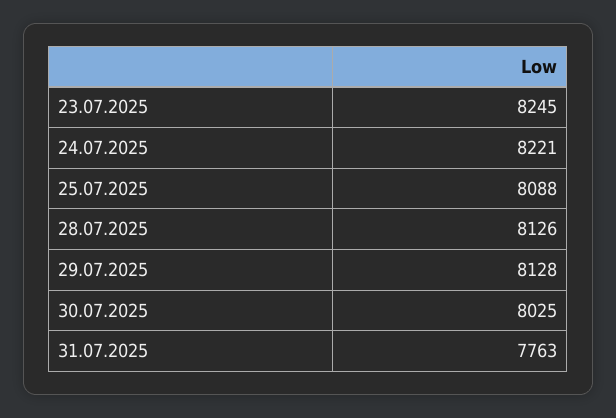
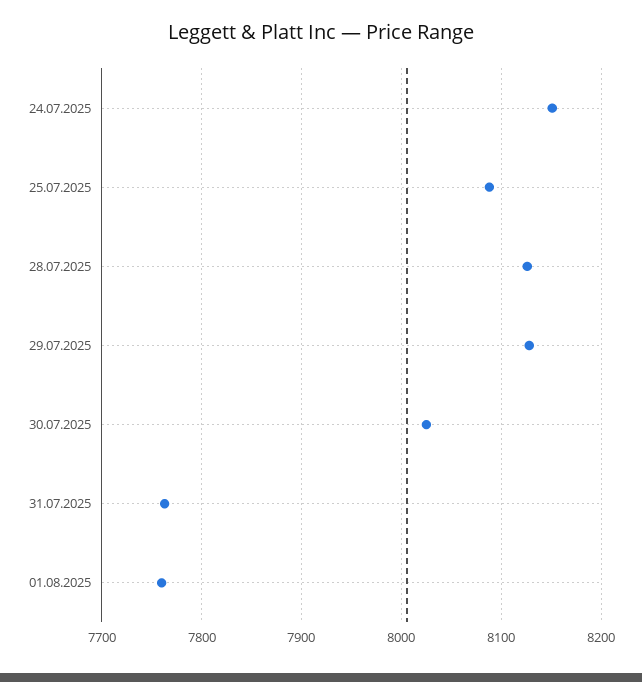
23.07.2025: 8245 -> none
24.07.2025: 8221 -> 8150
01.08.2025: none -> 7760

